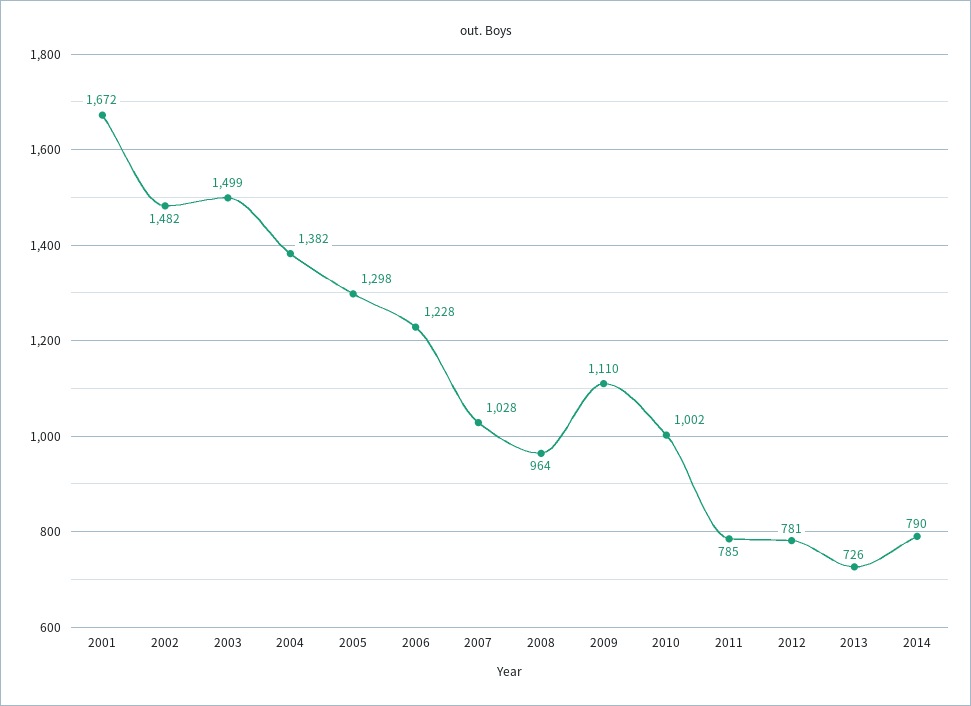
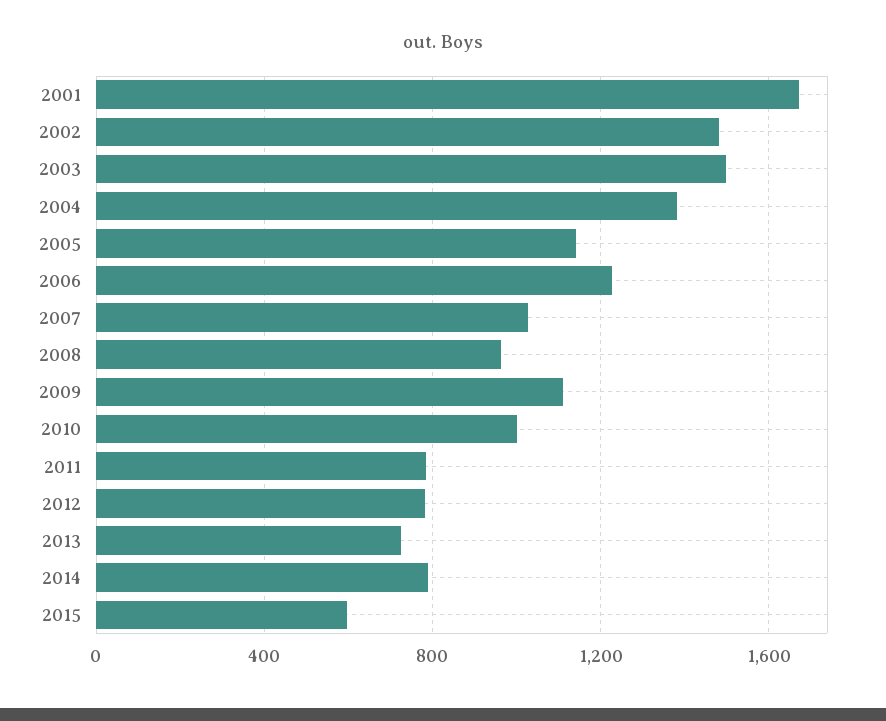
2005: 1298 -> 1150
2015: none -> 600

